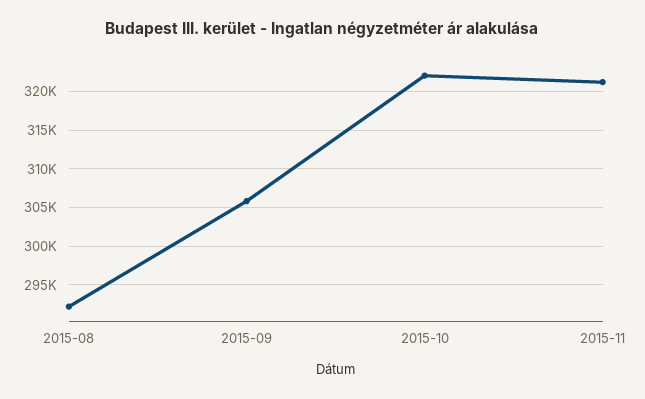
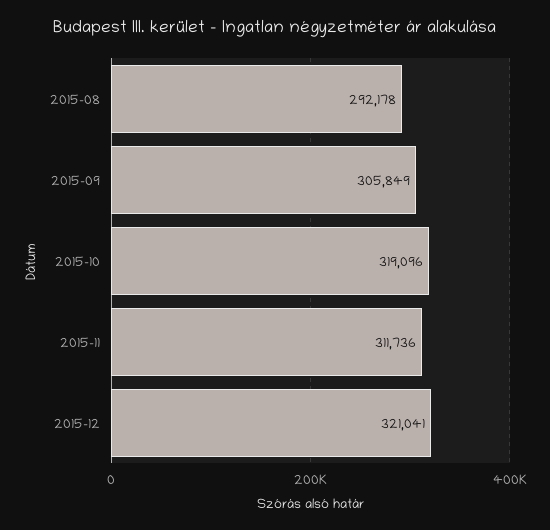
2015-10: 322000 -> 319096
2015-11: 321000 -> 311736
2015-12: none -> 321041

